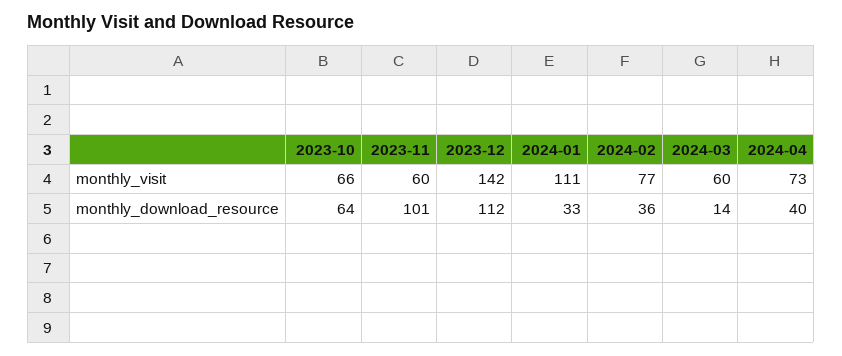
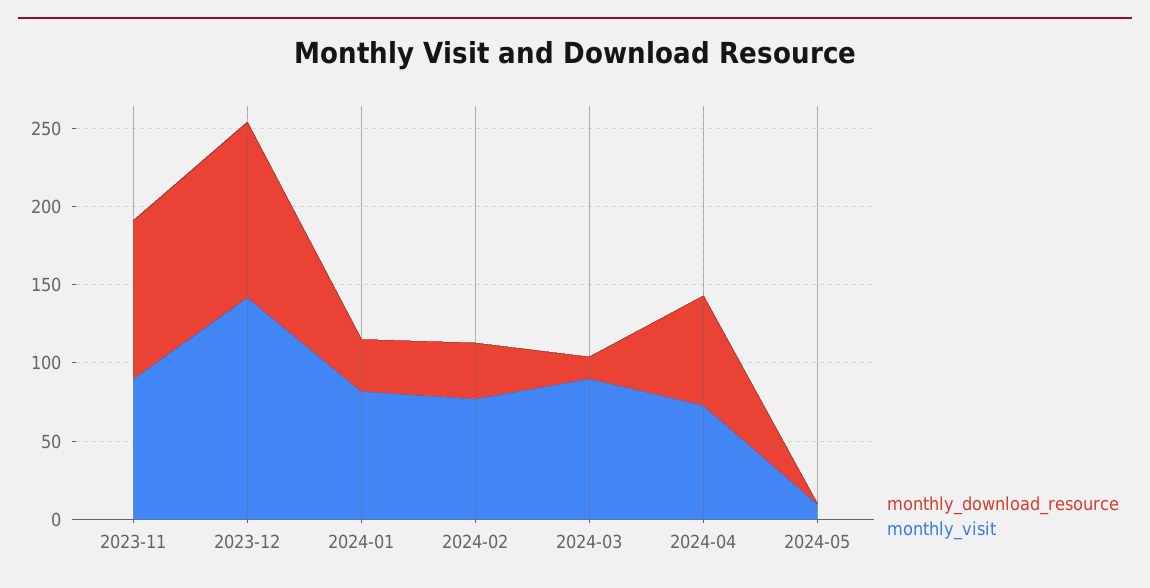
monthly_visit, 2023-10: 66 -> none
monthly_visit, 2023-11: 60 -> 90
monthly_visit, 2024-01: 111 -> 80
monthly_visit, 2024-03: 60 -> 90
monthly_download_resource, 2023-10: 64 -> none
monthly_download_resource, 2024-04: 40 -> 70
monthly_download_resource, 2024-05: none -> 0
monthly_visit, 2024-05: none -> 10

